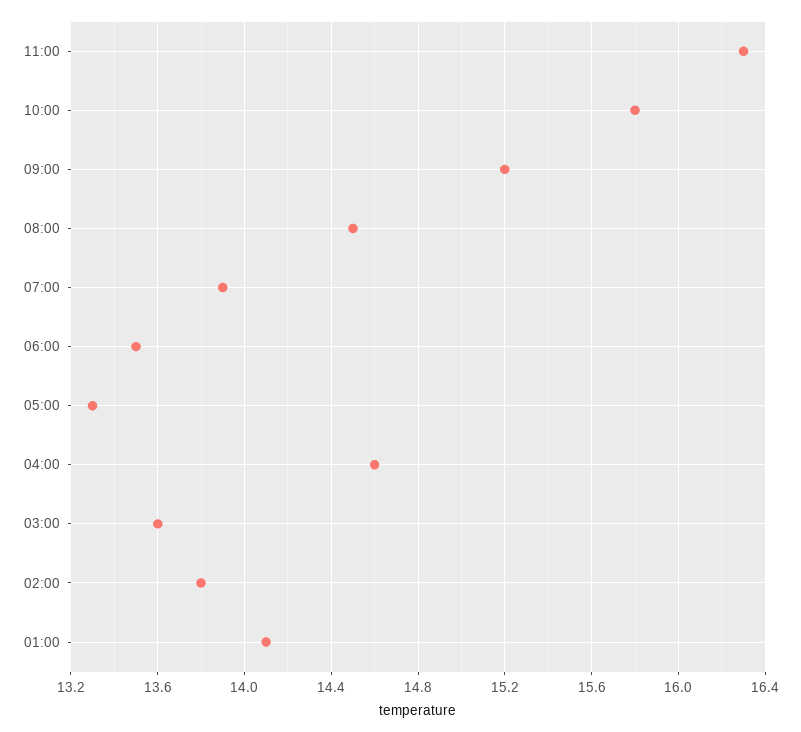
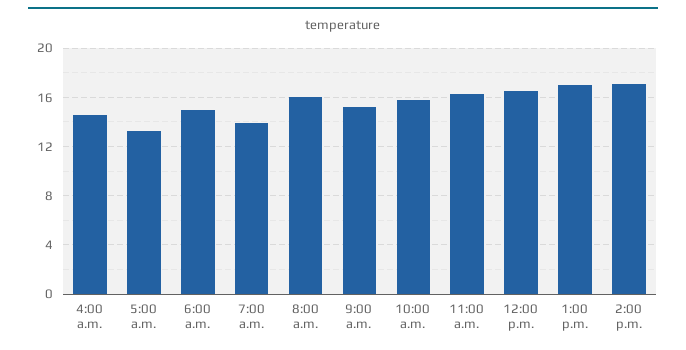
08:00: 14.5 -> 16
06:00: 13.5 -> 15
03:00: 13.6 -> none
02:00: 13.8 -> none
01:00: 14.1 -> none
12:00 p.m.: none -> 16.5
1:00 p.m.: none -> 17
2:00 p.m.: none -> 17

